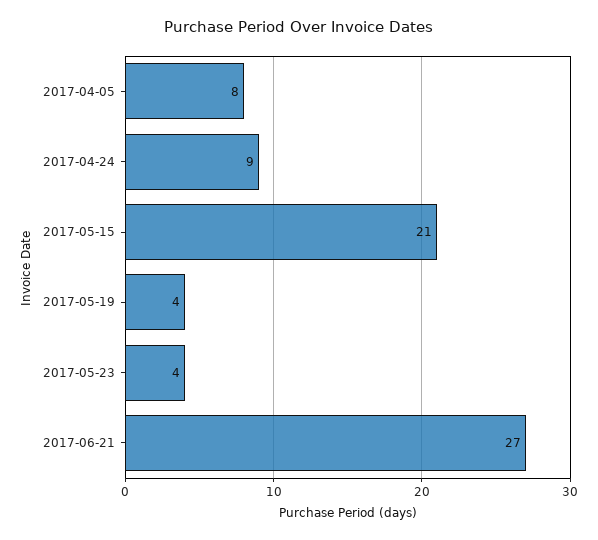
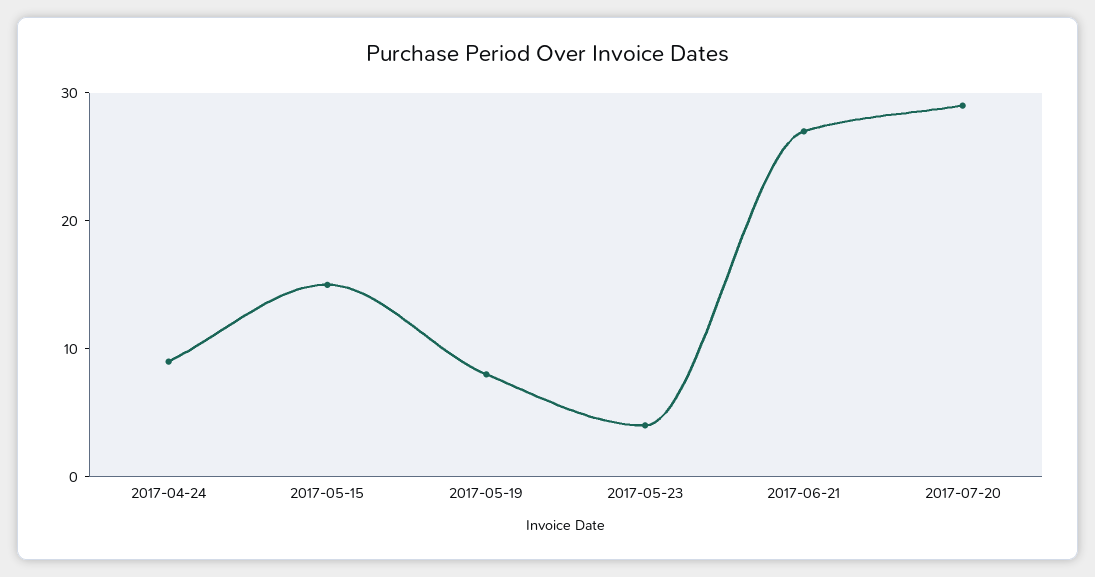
2017-04-05: 8 -> none
2017-05-15: 21 -> 15
2017-05-19: 4 -> 8
2017-07-20: none -> 29

